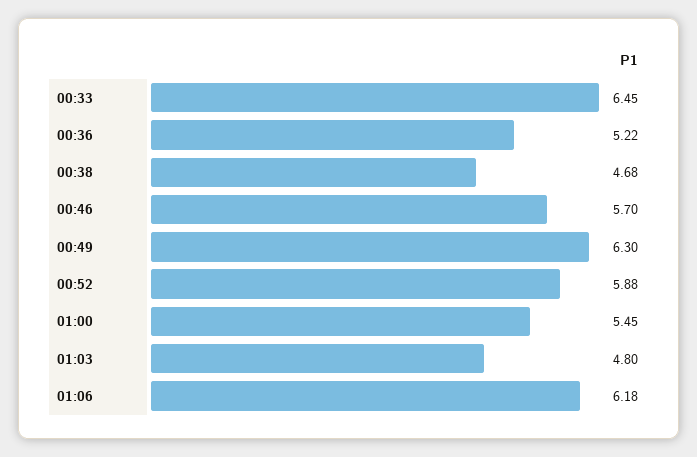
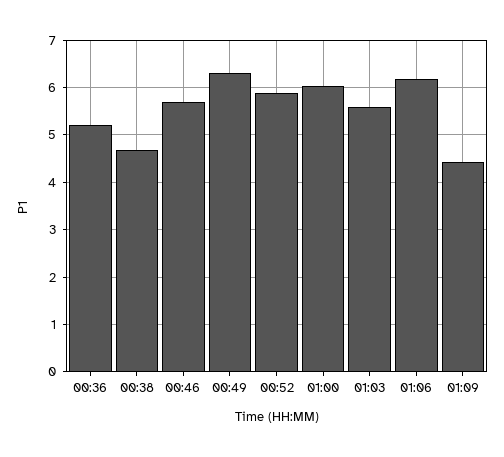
00:33: 6.45 -> none
01:00: 5.45 -> 6
01:03: 4.8 -> 5.6
01:09: none -> 4.4

